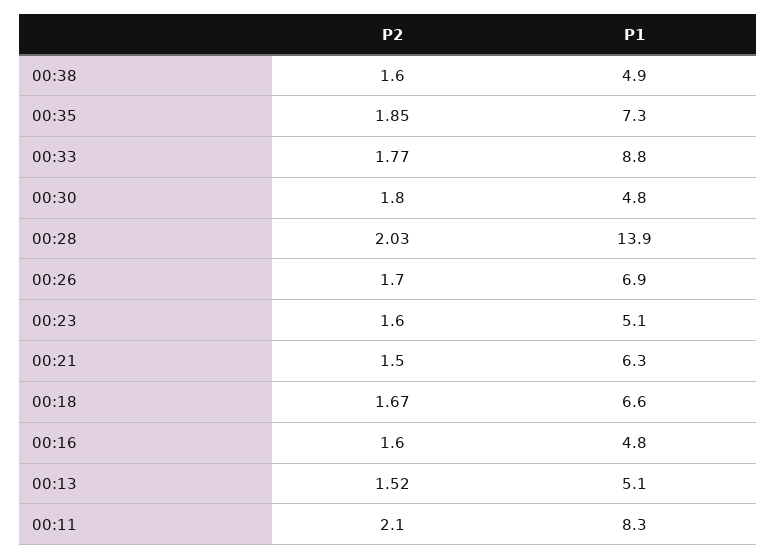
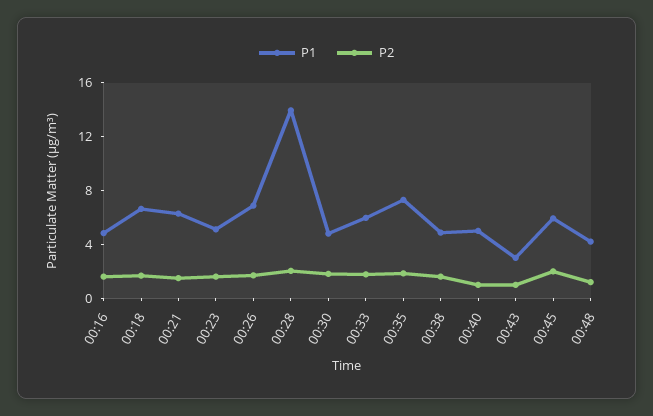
P1, 00:33: 8.8 -> 6
P2, 00:13: 1.52 -> none
P1, 00:13: 5.1 -> none
P2, 00:11: 2.1 -> none
P1, 00:11: 8.3 -> none
P1, 00:40: none -> 5
P2, 00:40: none -> 1
P1, 00:43: none -> 3
P2, 00:43: none -> 1
P1, 00:45: none -> 6
P2, 00:45: none -> 2
P1, 00:48: none -> 4
P2, 00:48: none -> 1

